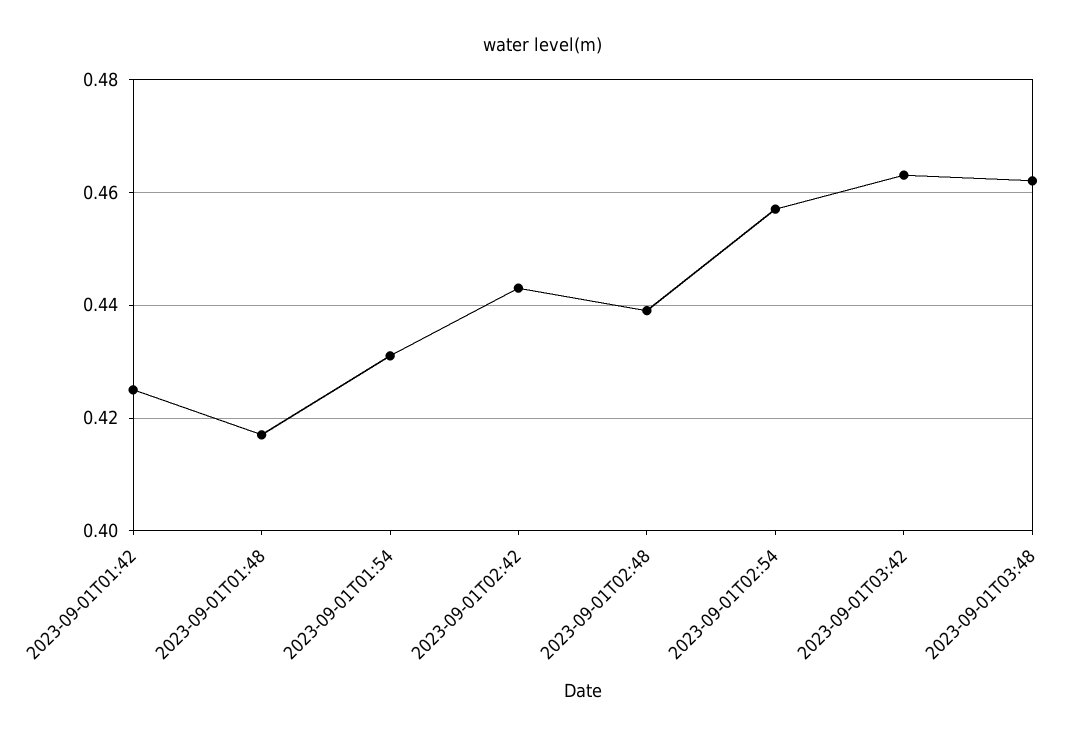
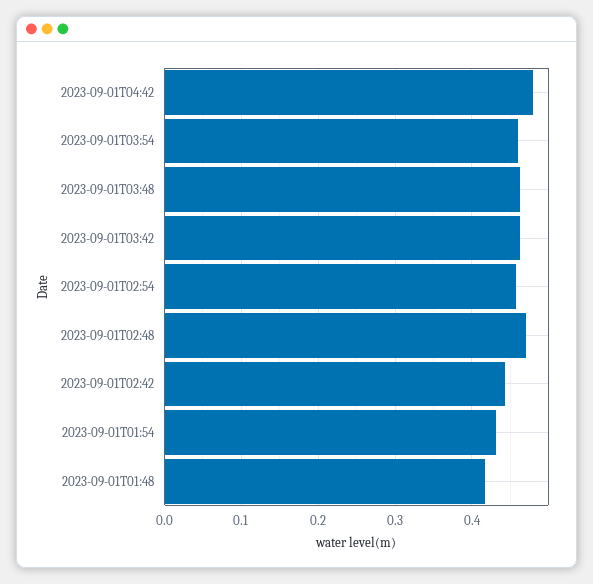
2023-09-01T01:42: 0.425 -> none
2023-09-01T02:48: 0.44 -> 0.47
2023-09-01T04:42: none -> 0.48
2023-09-01T03:54: none -> 0.46

